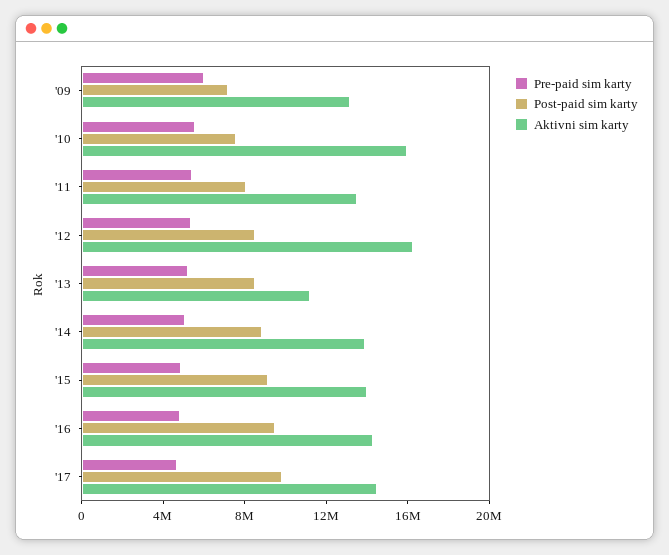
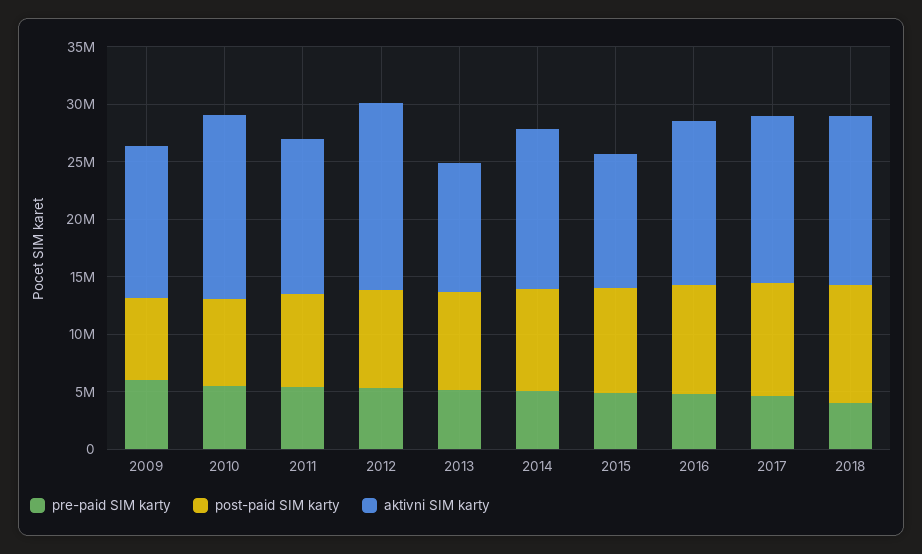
Aktivni sim karty, '15: 14000000 -> 12000000
Pre-paid sim karty, 2018: none -> 4000000
Post-paid sim karty, 2018: none -> 10000000
Aktivni sim karty, 2018: none -> 15000000

